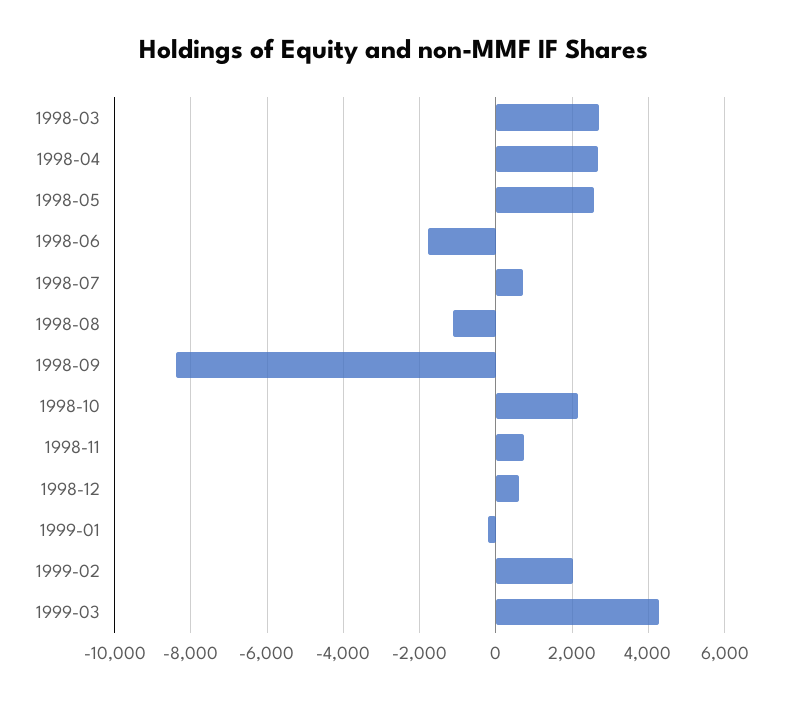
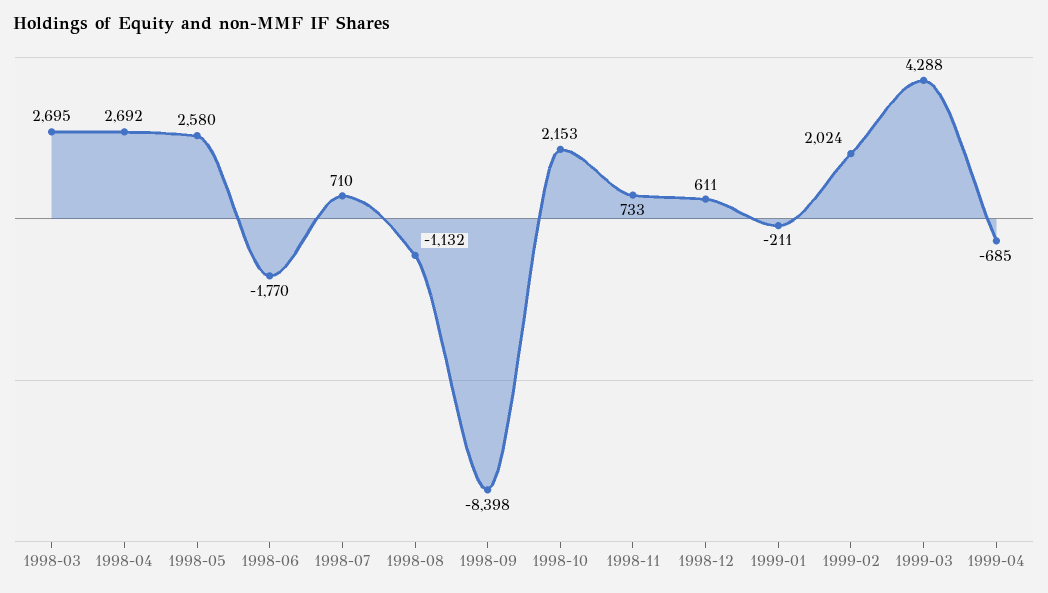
1999-04: none -> -685

